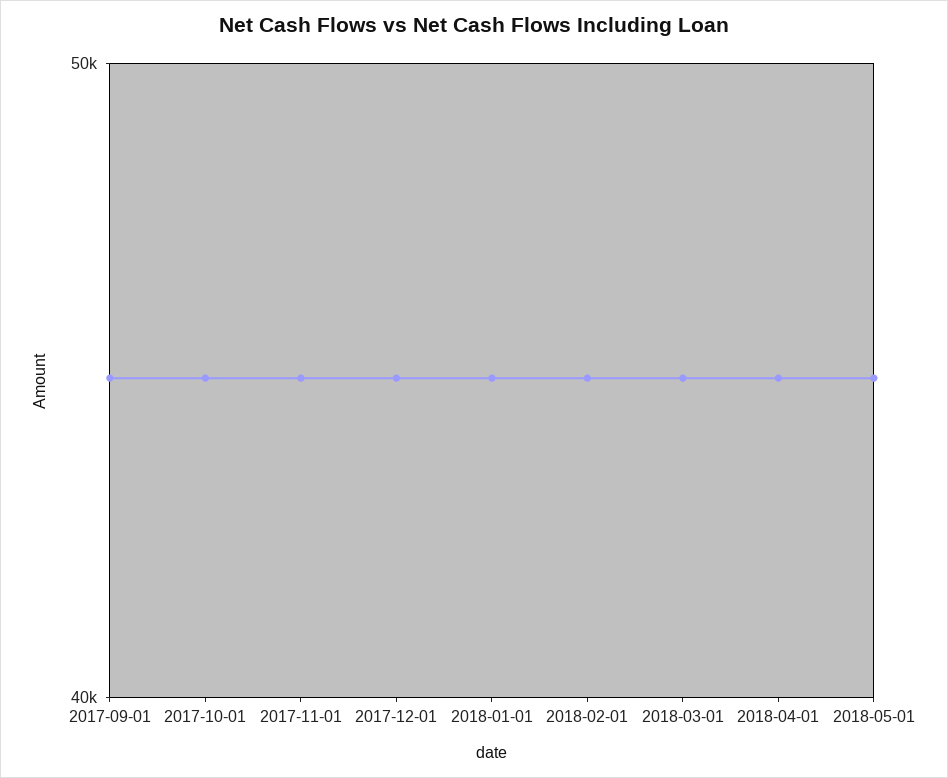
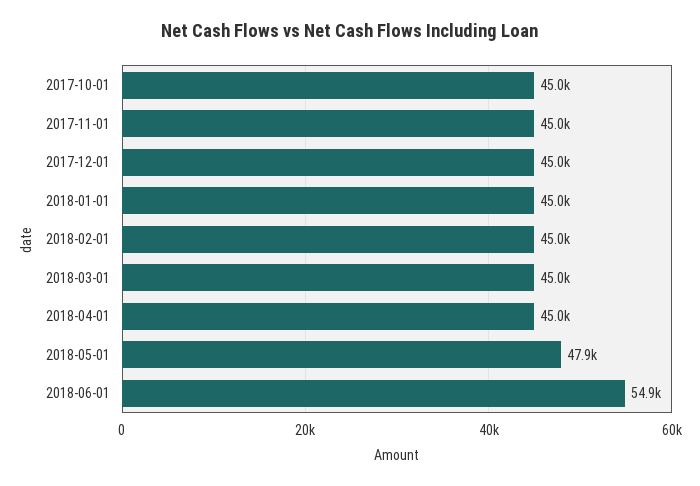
2017-09-01: 45000 -> none
2018-05-01: 45000 -> 47900
2018-06-01: none -> 54900

